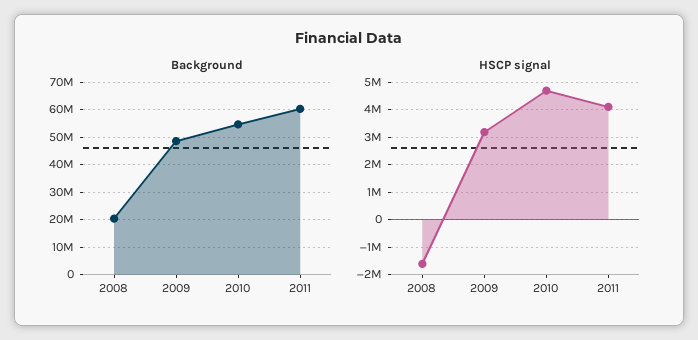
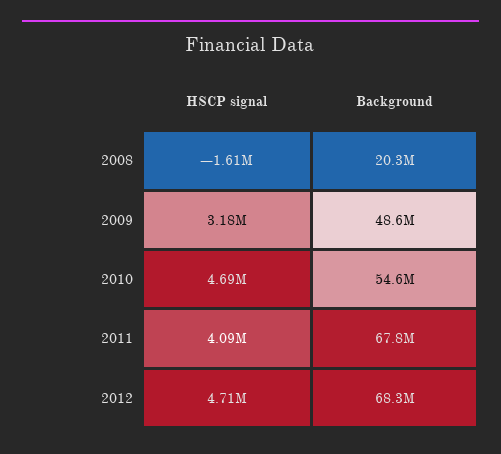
Background, 2011: 60000000 -> 67800000
HSCP signal, 2012: none -> 4710000
Background, 2012: none -> 68300000

